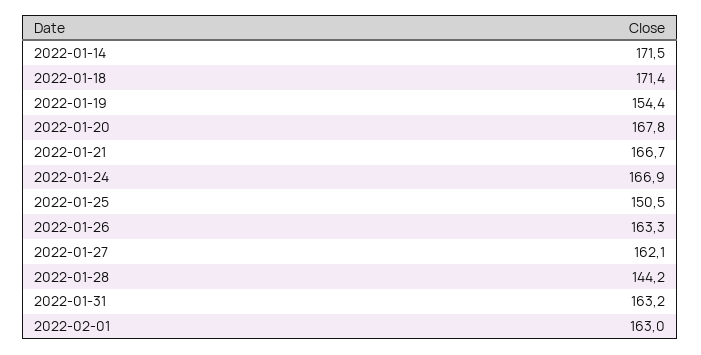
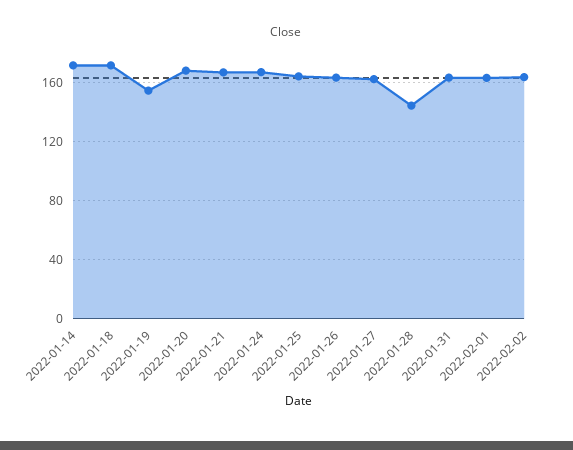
2022-01-25: 150.5 -> 165
2022-02-02: none -> 165

